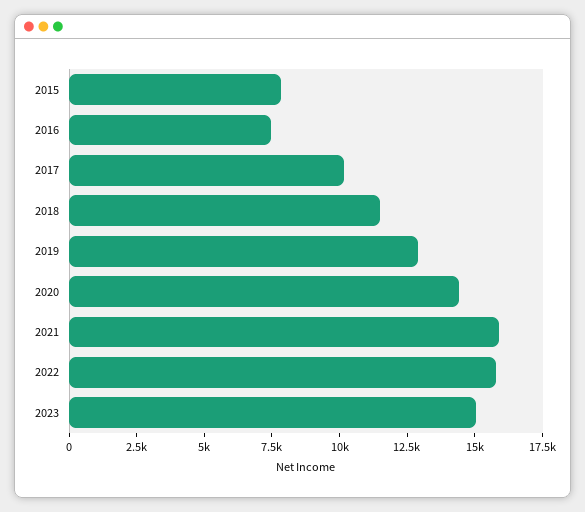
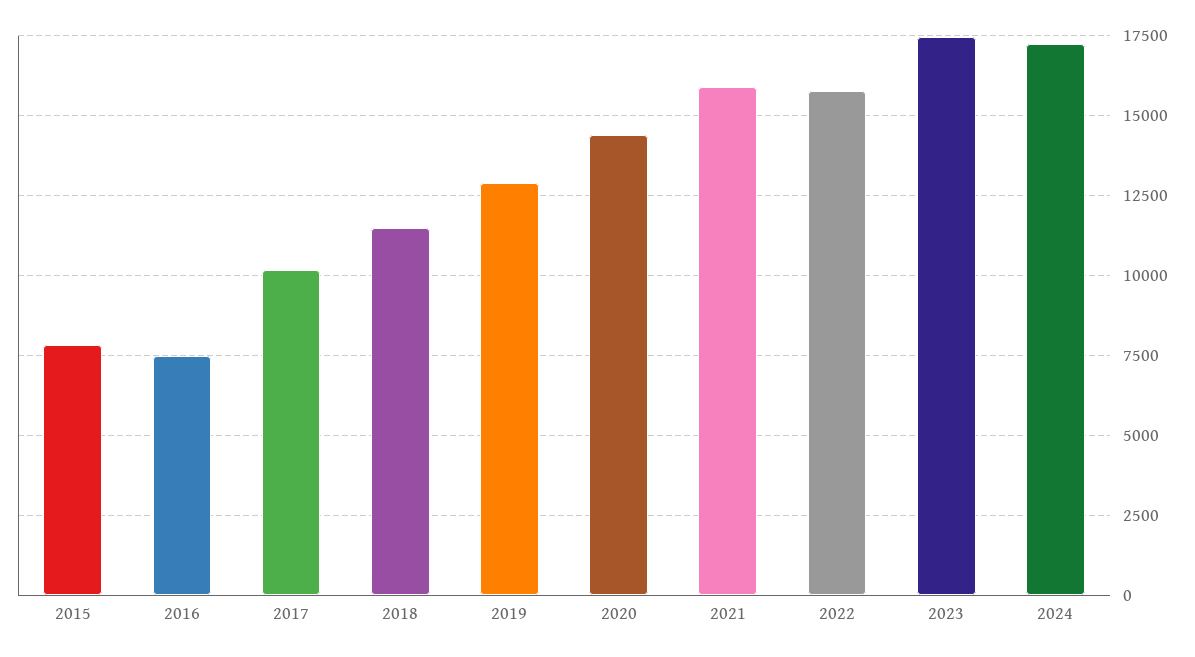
2023: 15000 -> 17500
2024: none -> 17250

